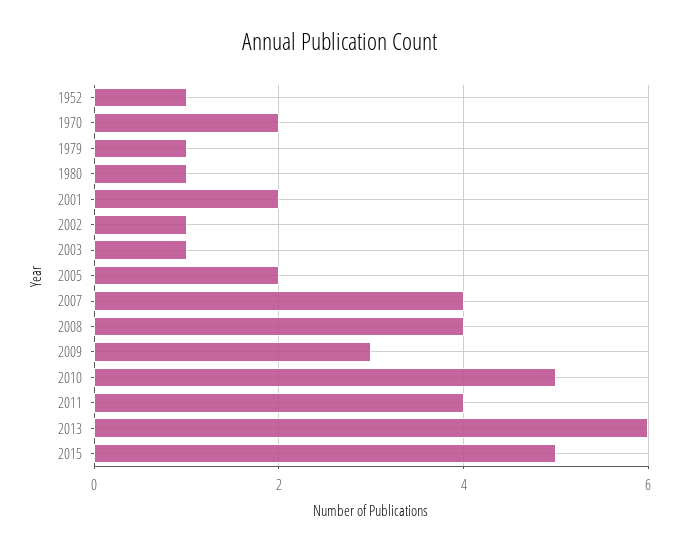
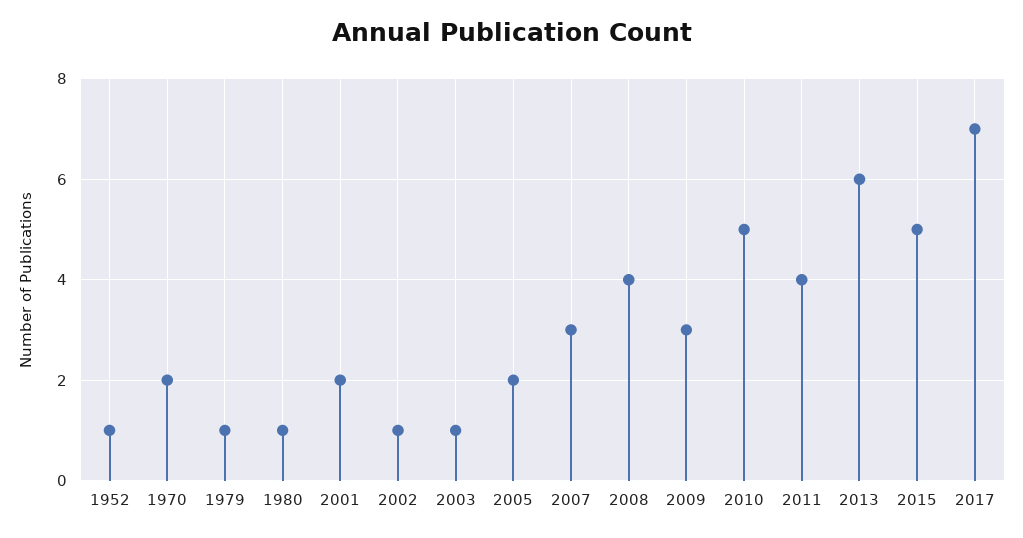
2007: 4 -> 3
2017: none -> 7

